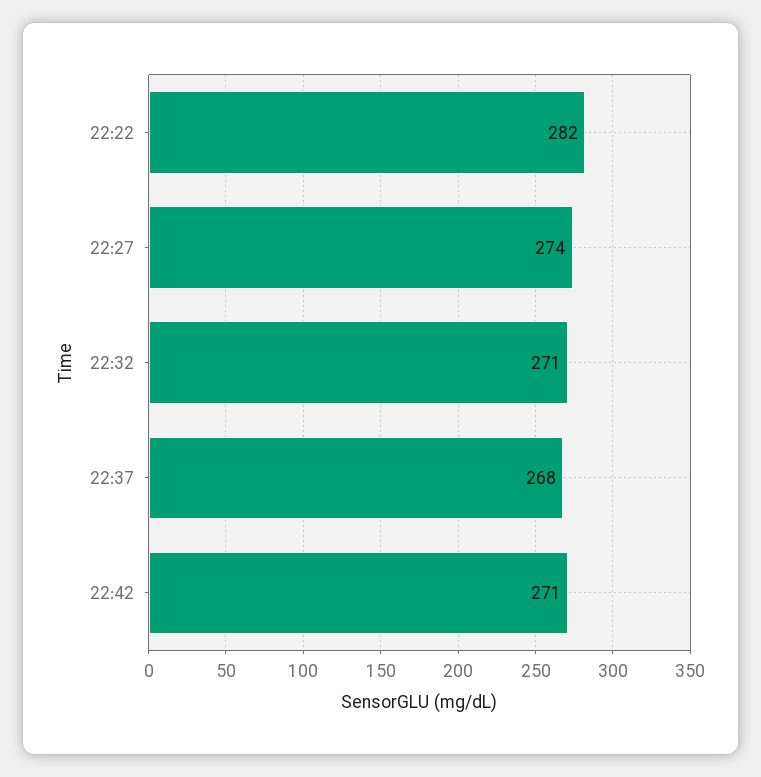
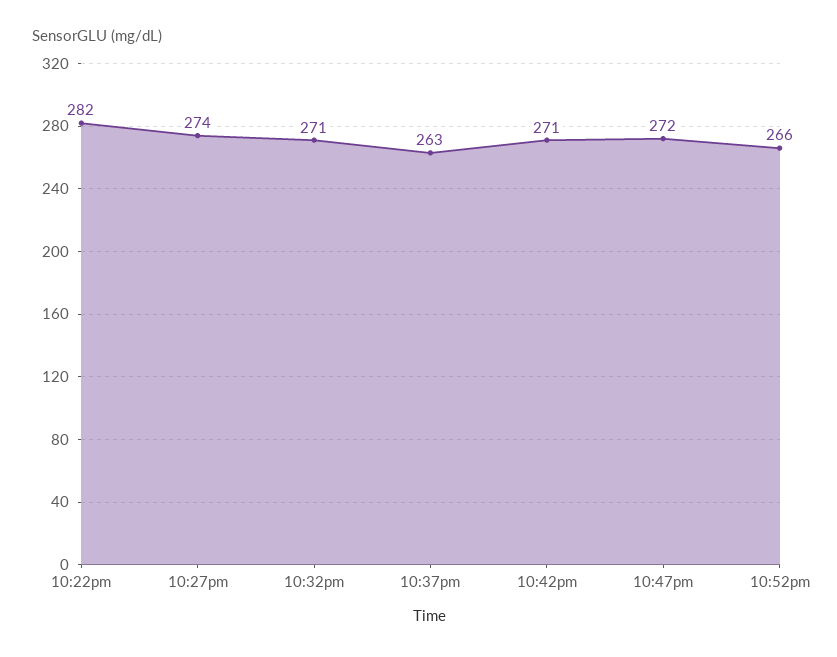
22:37: 268 -> 263
10:47pm: none -> 272
10:52pm: none -> 266

